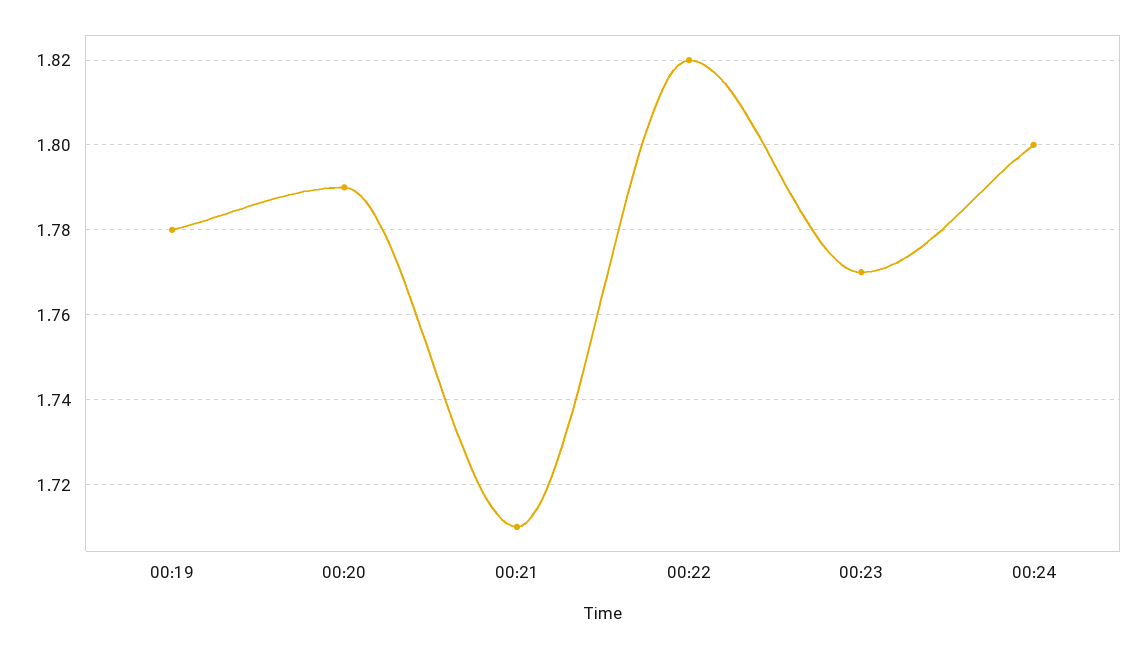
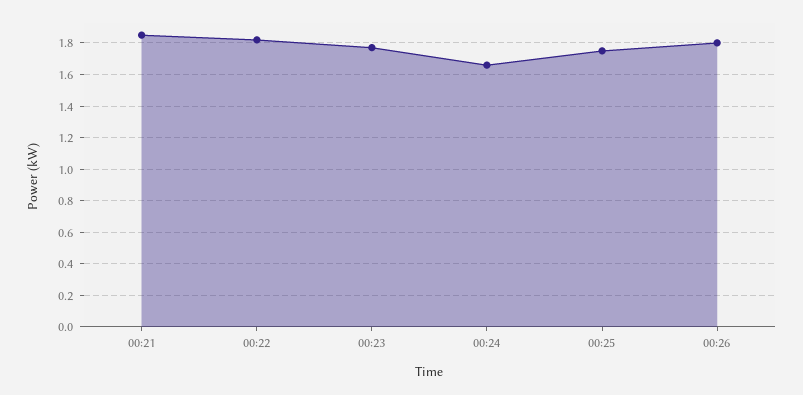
00:19: 1.78 -> none
00:20: 1.79 -> none
00:21: 1.71 -> 1.85
00:24: 1.8 -> 1.65
00:25: none -> 1.75
00:26: none -> 1.8

